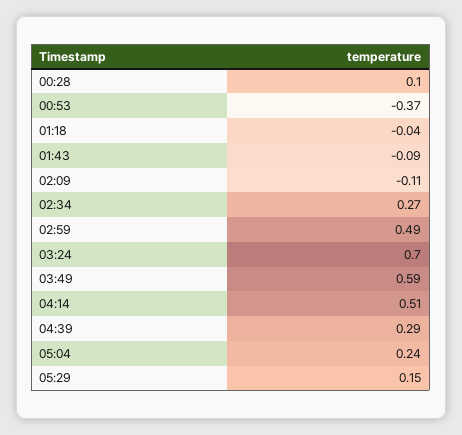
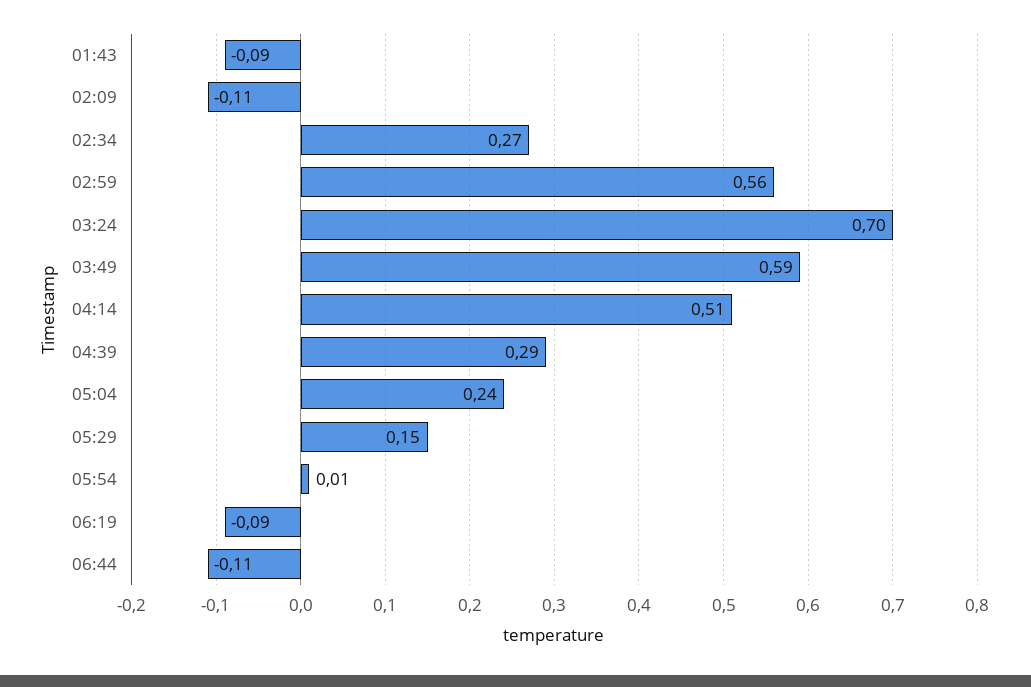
00:28: 0.1 -> none
00:53: -0.37 -> none
01:18: -0.04 -> none
02:59: 0.49 -> 0.56
05:54: none -> 0.01
06:19: none -> -0.09
06:44: none -> -0.11

